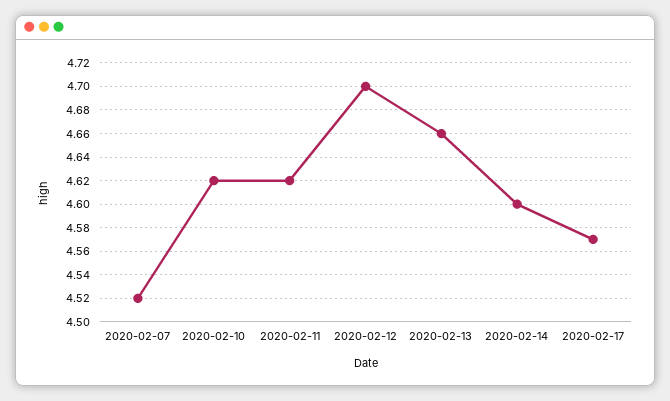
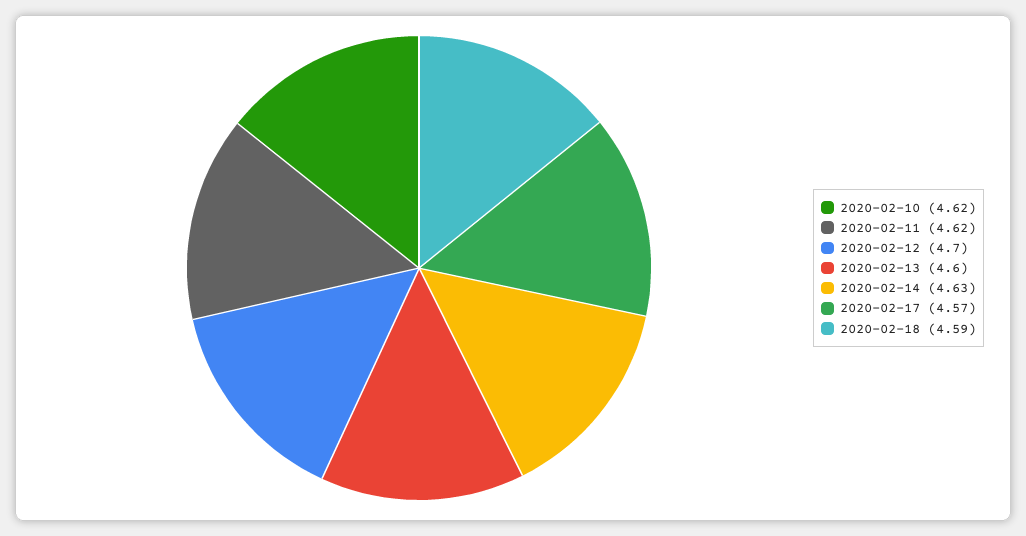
2020-02-07: 4.52 -> none
2020-02-13: 4.66 -> 4.6
2020-02-14: 4.6 -> 4.63
2020-02-18: none -> 4.59

